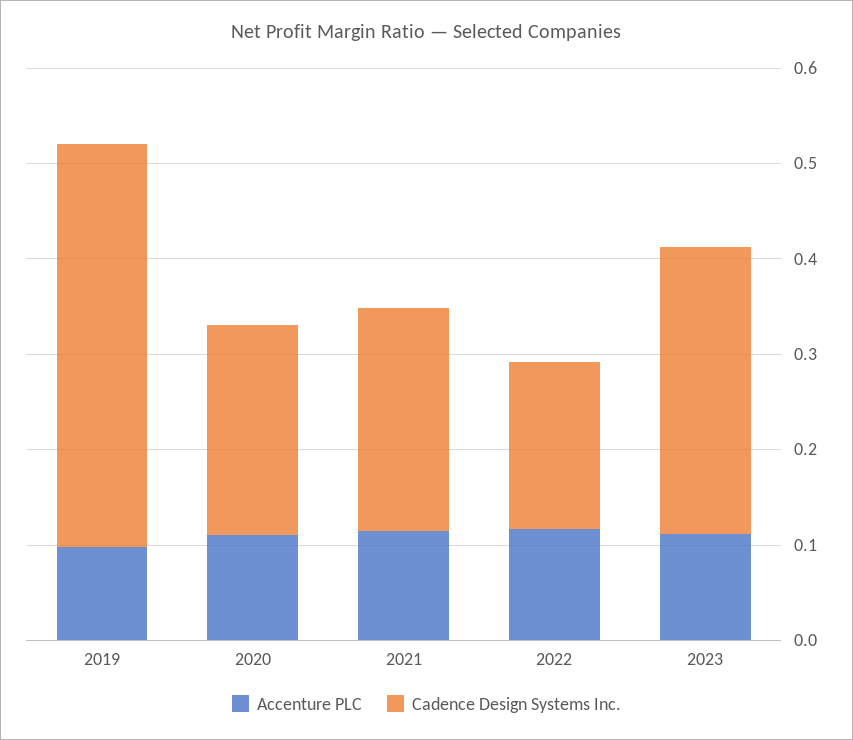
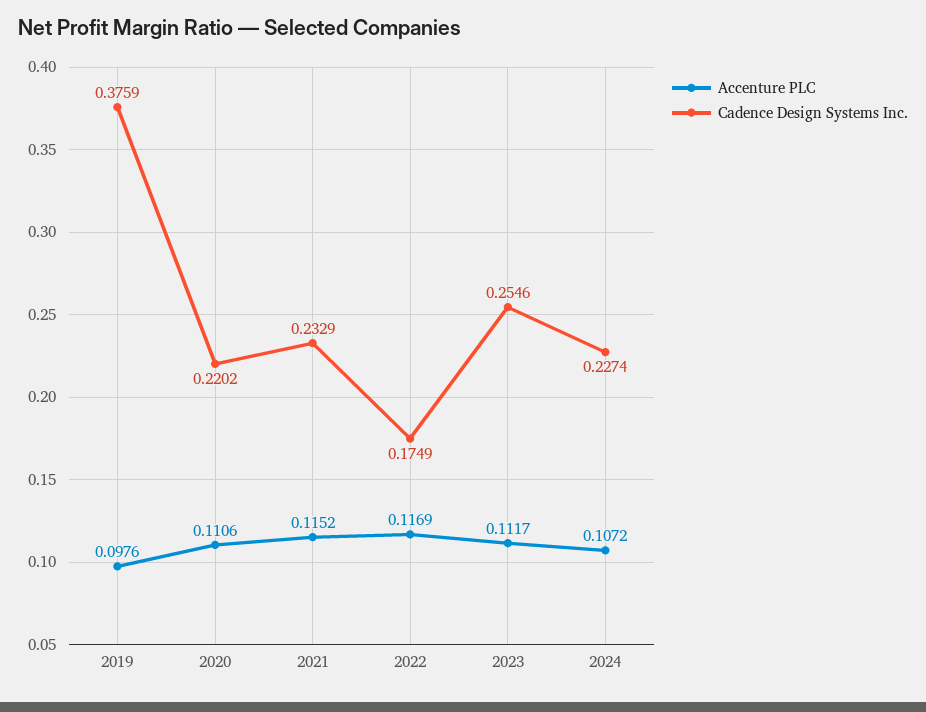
Cadence Design Systems Inc., 2019: 0.42 -> 0.3759
Cadence Design Systems Inc., 2023: 0.3 -> 0.2546
Accenture PLC, 2024: none -> 0.1072
Cadence Design Systems Inc., 2024: none -> 0.2274

